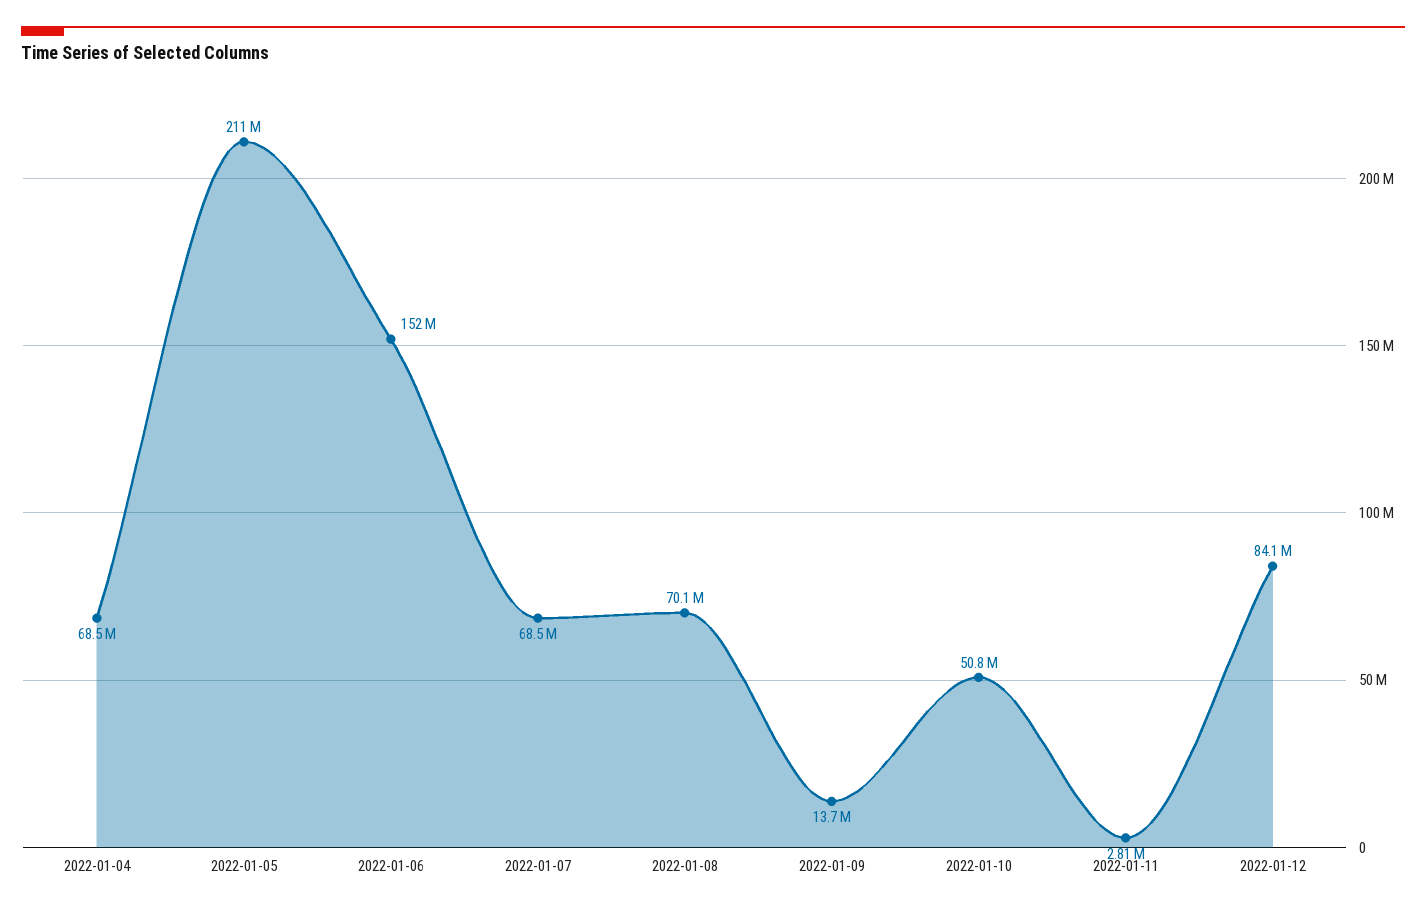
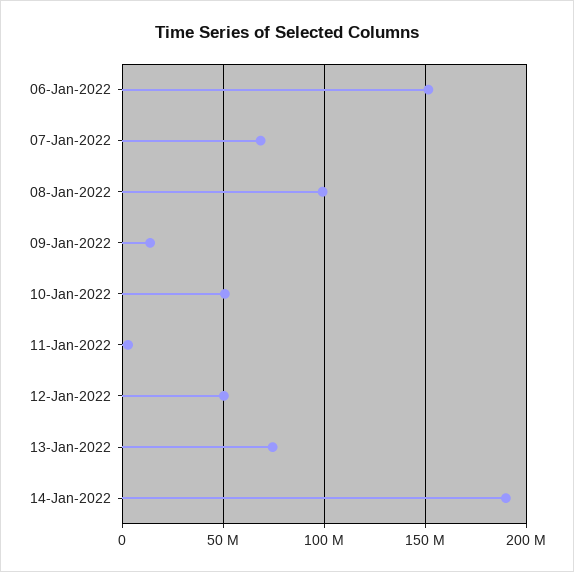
2022-01-04: 68500000 -> none
2022-01-05: 211000000 -> none
2022-01-08: 70100000 -> 100000000
2022-01-12: 84100000 -> 50000000
13-Jan-2022: none -> 75000000
14-Jan-2022: none -> 190000000

